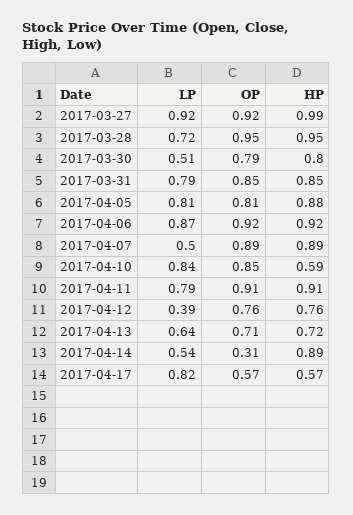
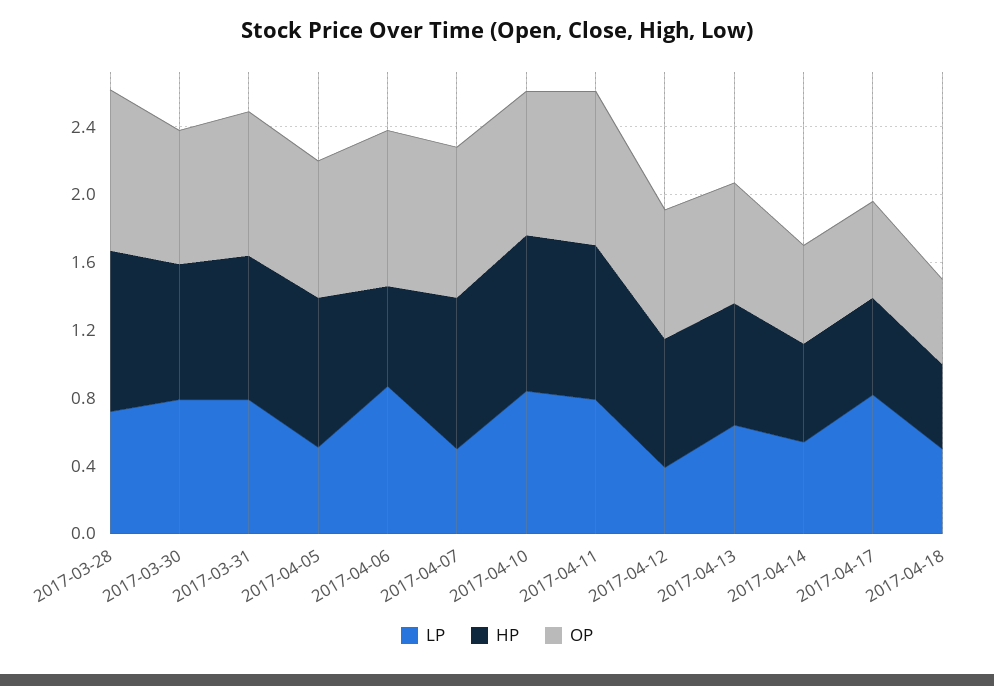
LP, 2017-03-27: 0.92 -> none
OP, 2017-03-27: 0.92 -> none
HP, 2017-03-27: 0.99 -> none
LP, 2017-03-30: 0.51 -> 0.8
LP, 2017-04-05: 0.81 -> 0.5
HP, 2017-04-06: 0.92 -> 0.6
HP, 2017-04-10: 0.59 -> 0.9
OP, 2017-04-14: 0.31 -> 0.6
HP, 2017-04-14: 0.89 -> 0.6
LP, 2017-04-18: none -> 0.5
HP, 2017-04-18: none -> 0.5
OP, 2017-04-18: none -> 0.5

